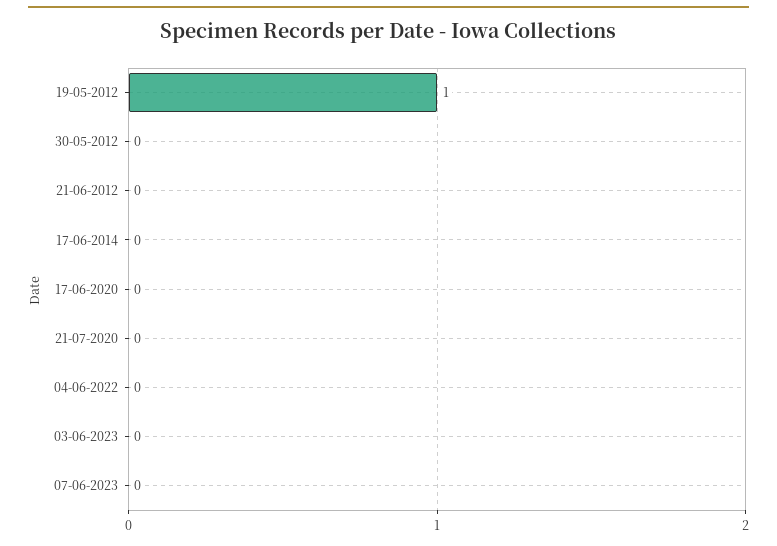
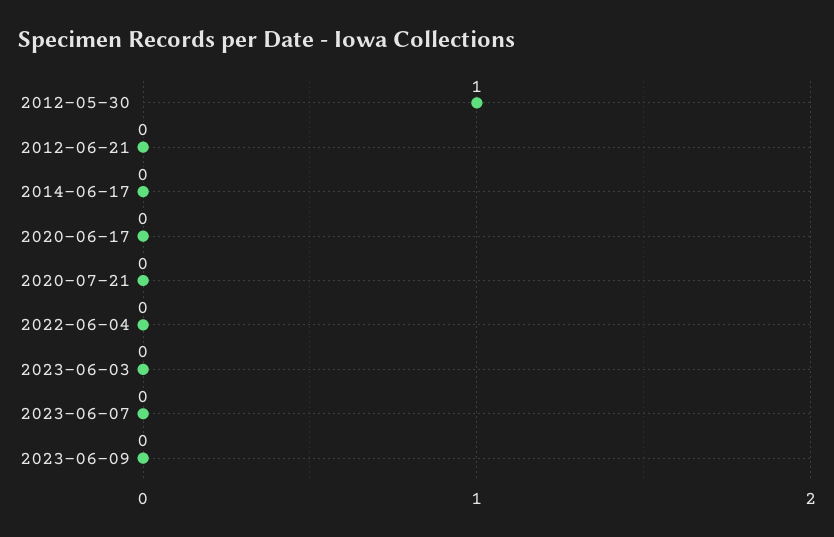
19-05-2012: 1 -> none
30-05-2012: 0 -> 1
2023-06-09: none -> 0

